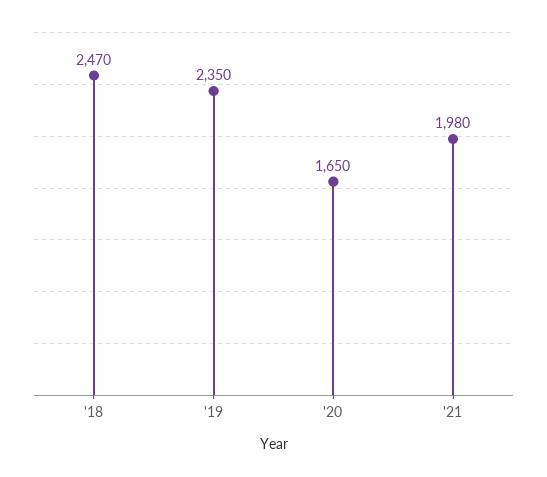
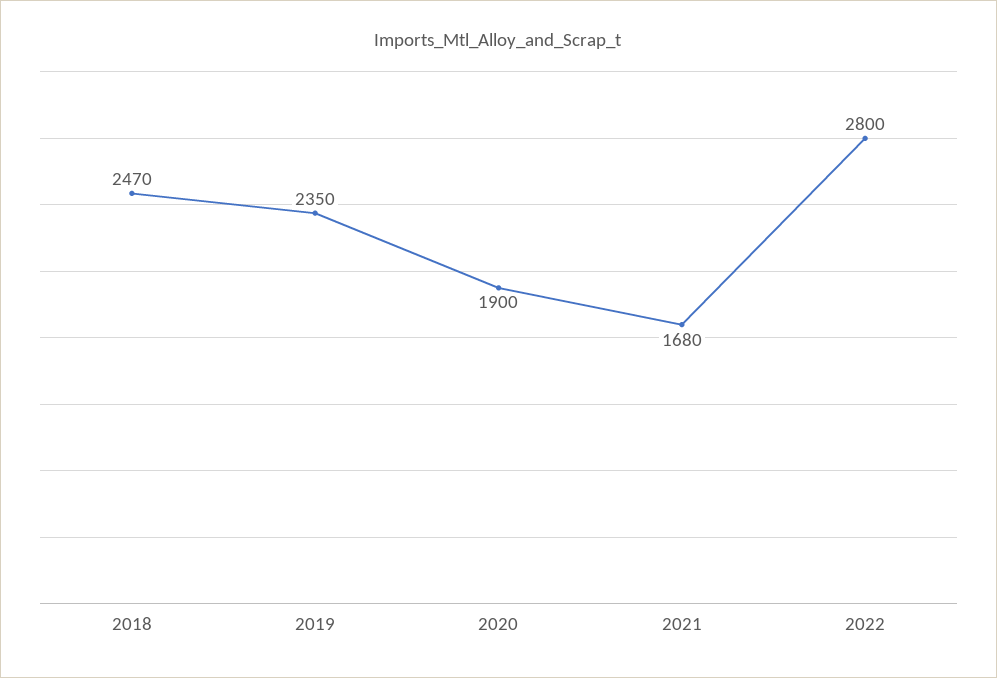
'20: 1650 -> 1900
'21: 1980 -> 1680
2022: none -> 2800

